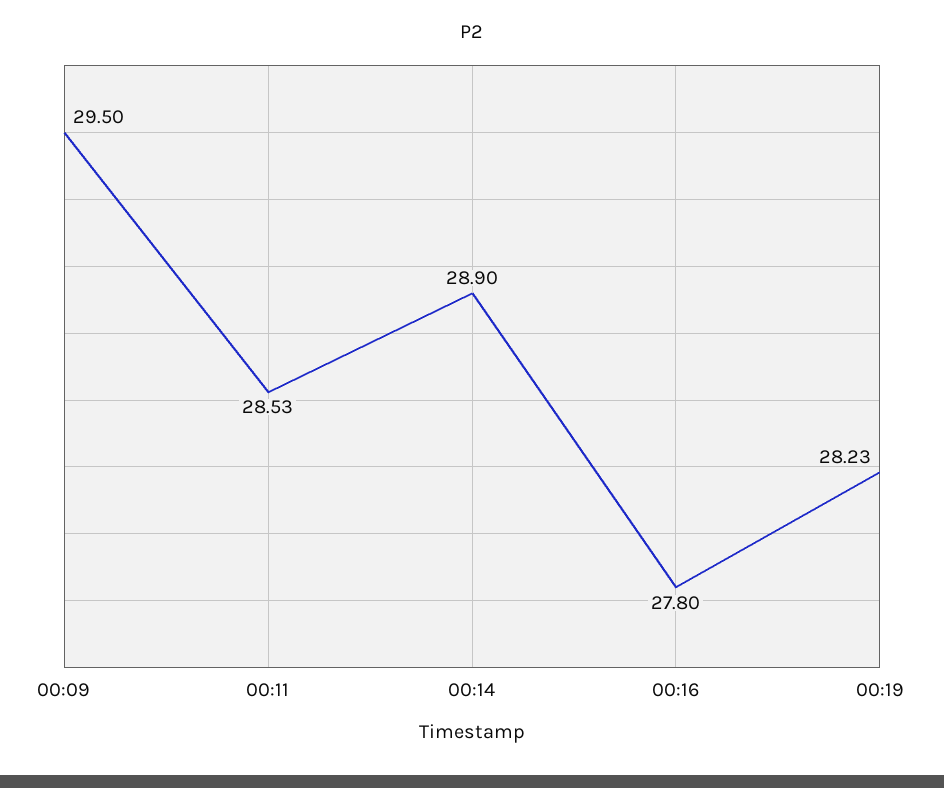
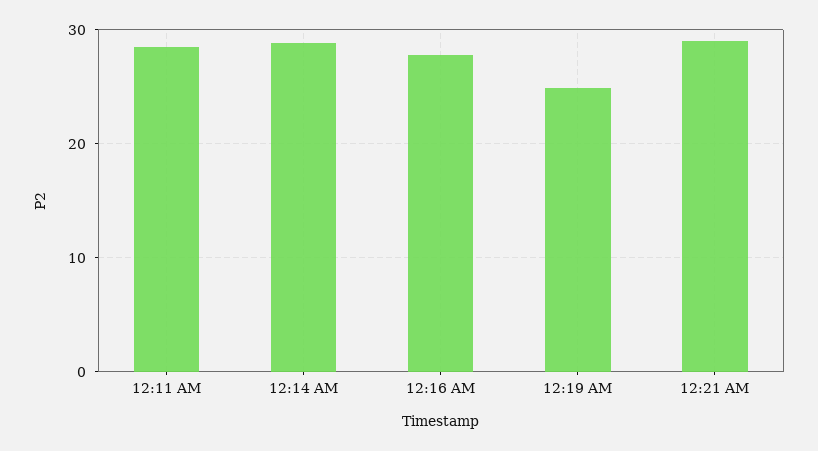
00:09: 29.5 -> none
00:19: 28.23 -> 25
12:21 AM: none -> 29

